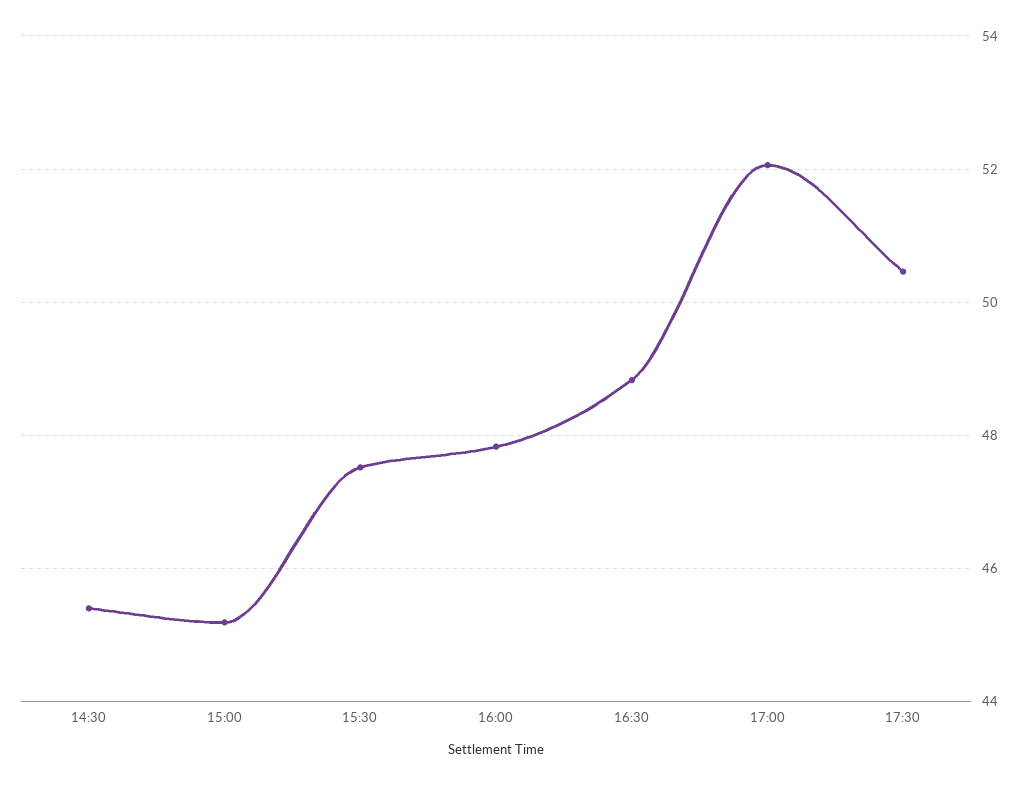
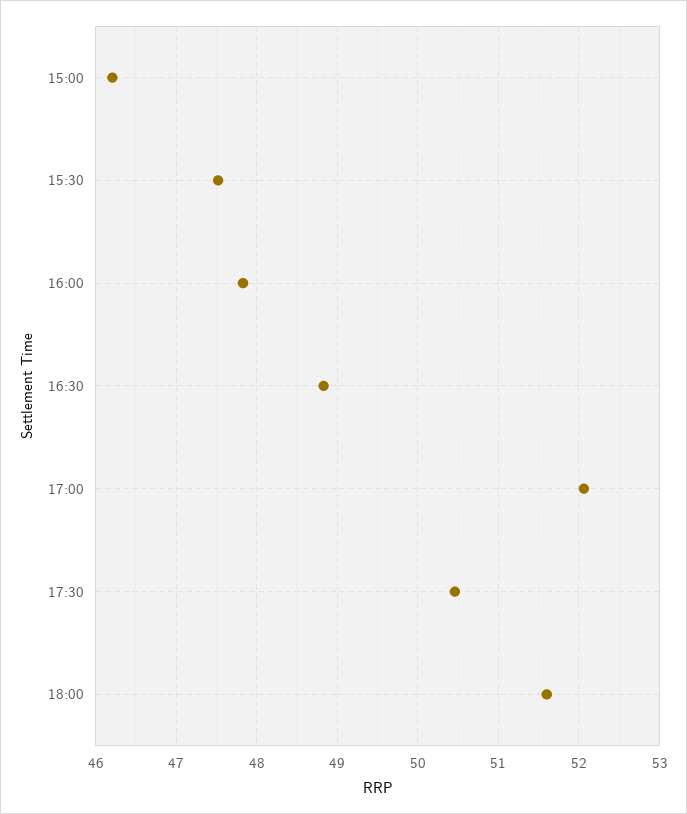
14:30: 45.4 -> none
15:00: 45.2 -> 46.2
18:00: none -> 51.6

